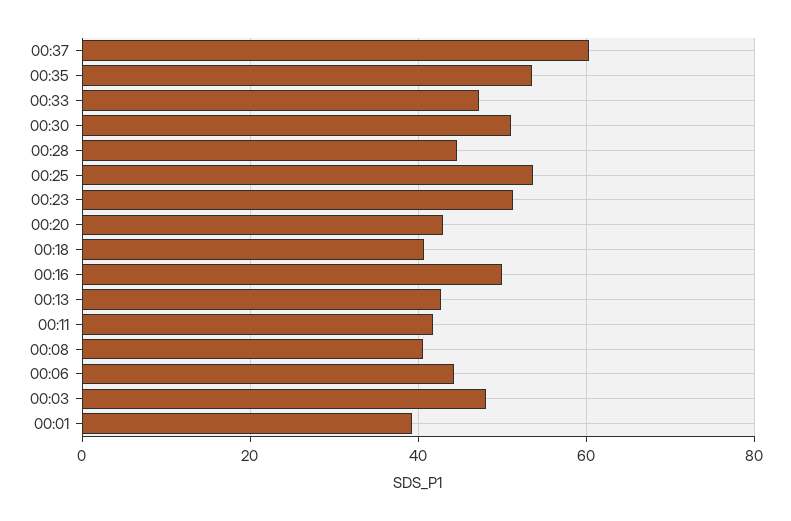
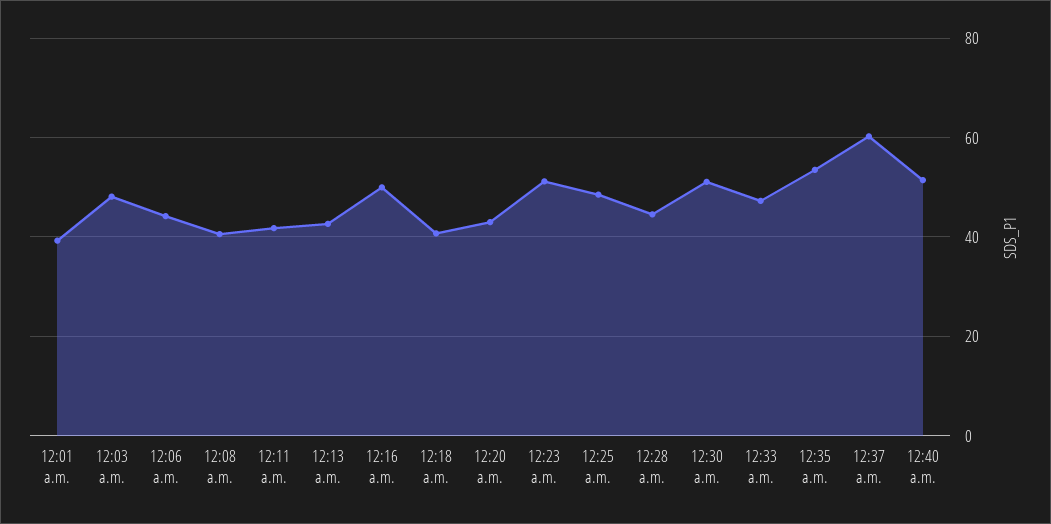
00:25: 54 -> 48
12:40 a.m.: none -> 52

